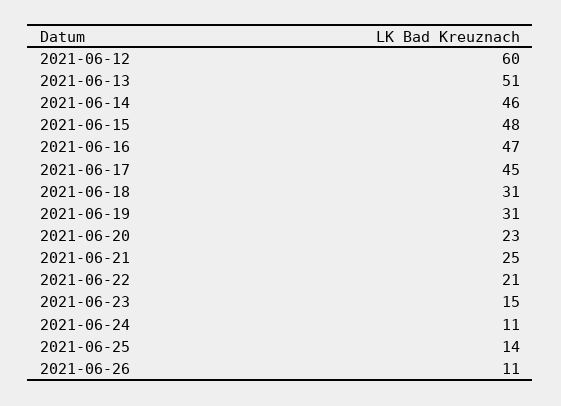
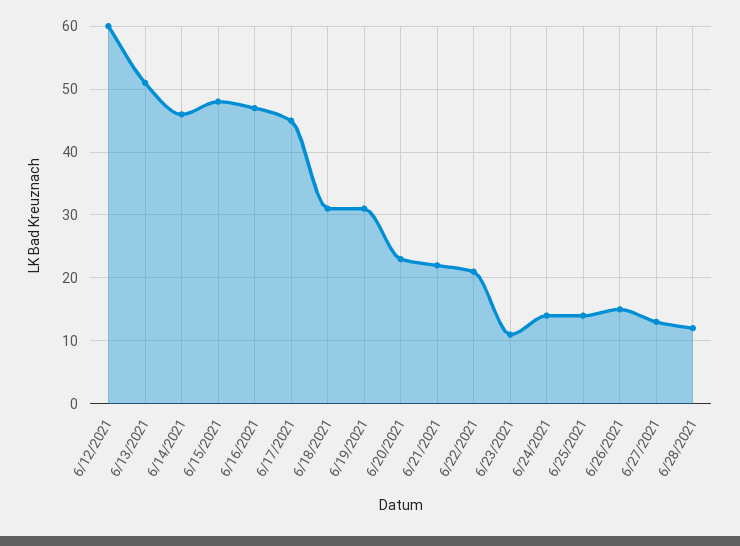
2021-06-21: 25 -> 22
2021-06-23: 15 -> 11
2021-06-24: 11 -> 14
2021-06-26: 11 -> 15
6/27/2021: none -> 13
6/28/2021: none -> 12

